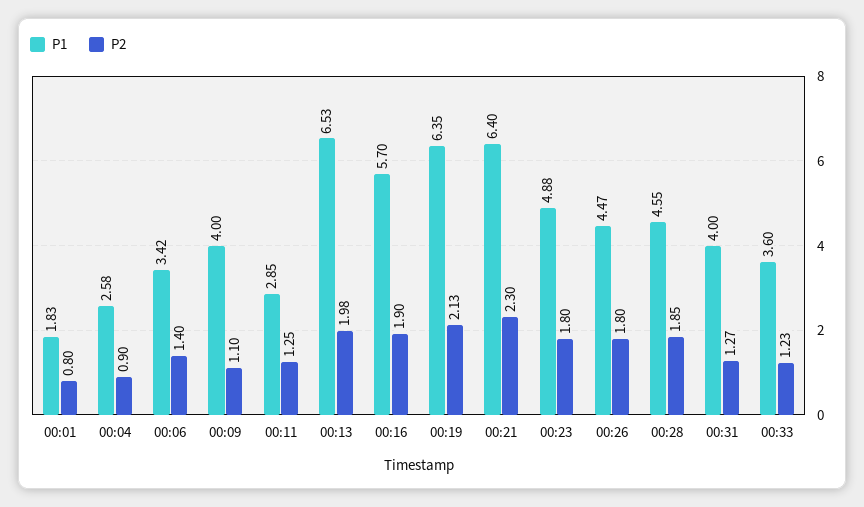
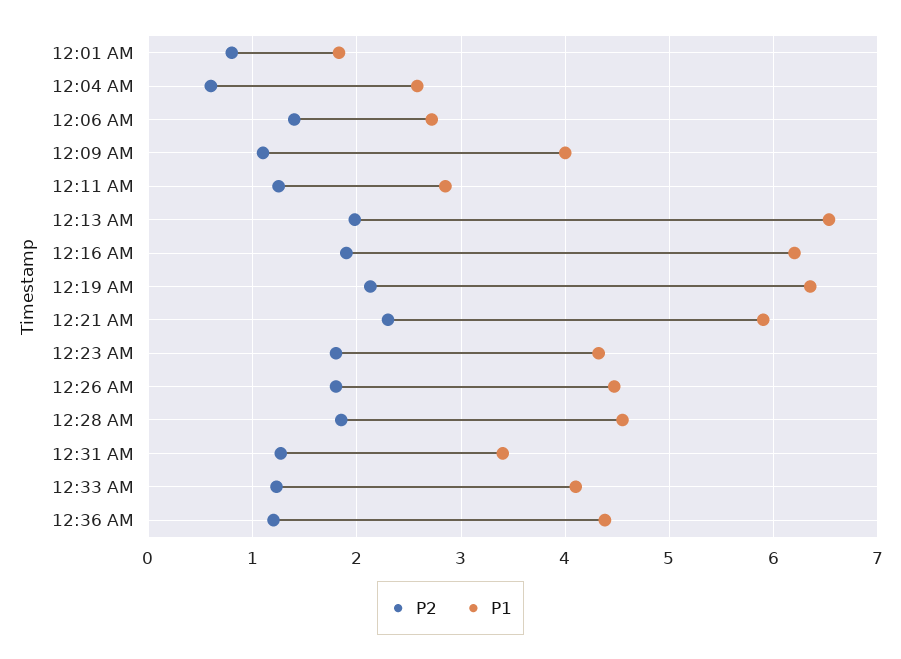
P2, 00:04: 0.9 -> 0.6
P1, 00:06: 3.42 -> 2.7
P1, 00:16: 5.7 -> 6.2
P1, 00:21: 6.4 -> 5.9
P1, 00:23: 4.88 -> 4.3
P1, 00:31: 4 -> 3.4
P1, 00:33: 3.6 -> 4.1
P2, 12:36 AM: none -> 1.2
P1, 12:36 AM: none -> 4.4

